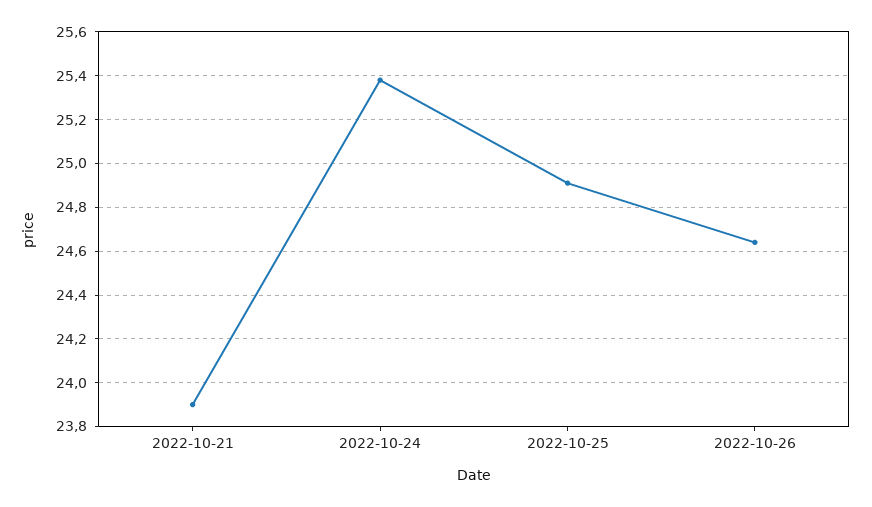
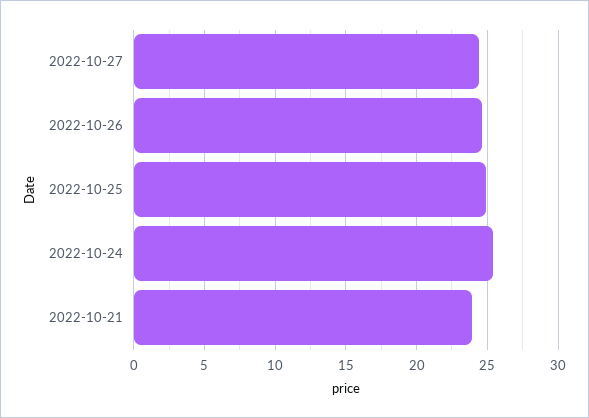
2022-10-27: none -> 24.5

